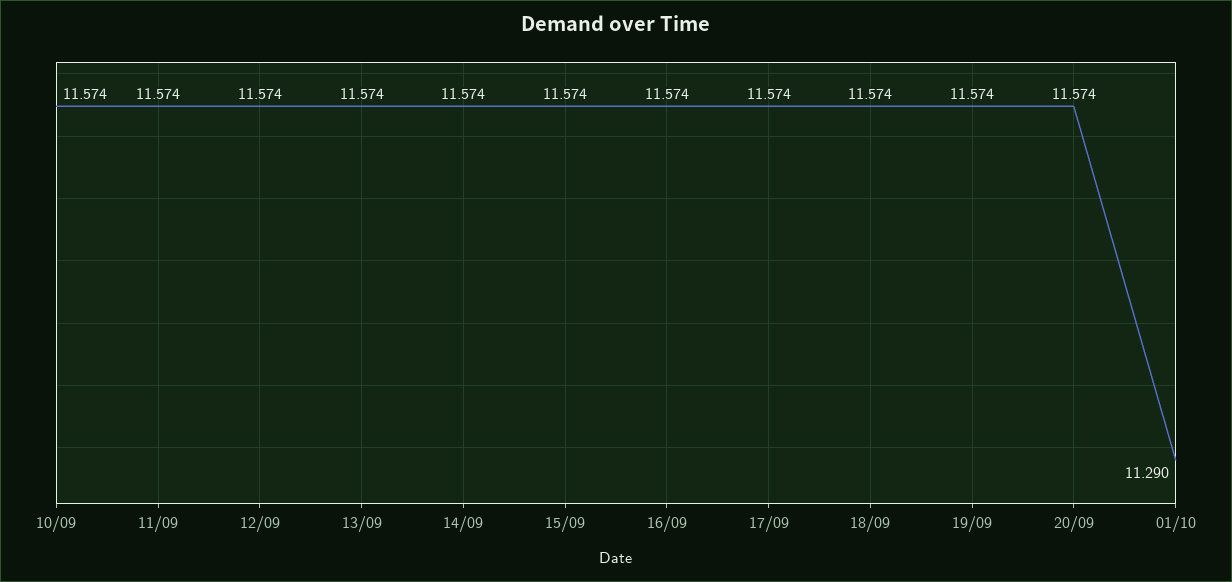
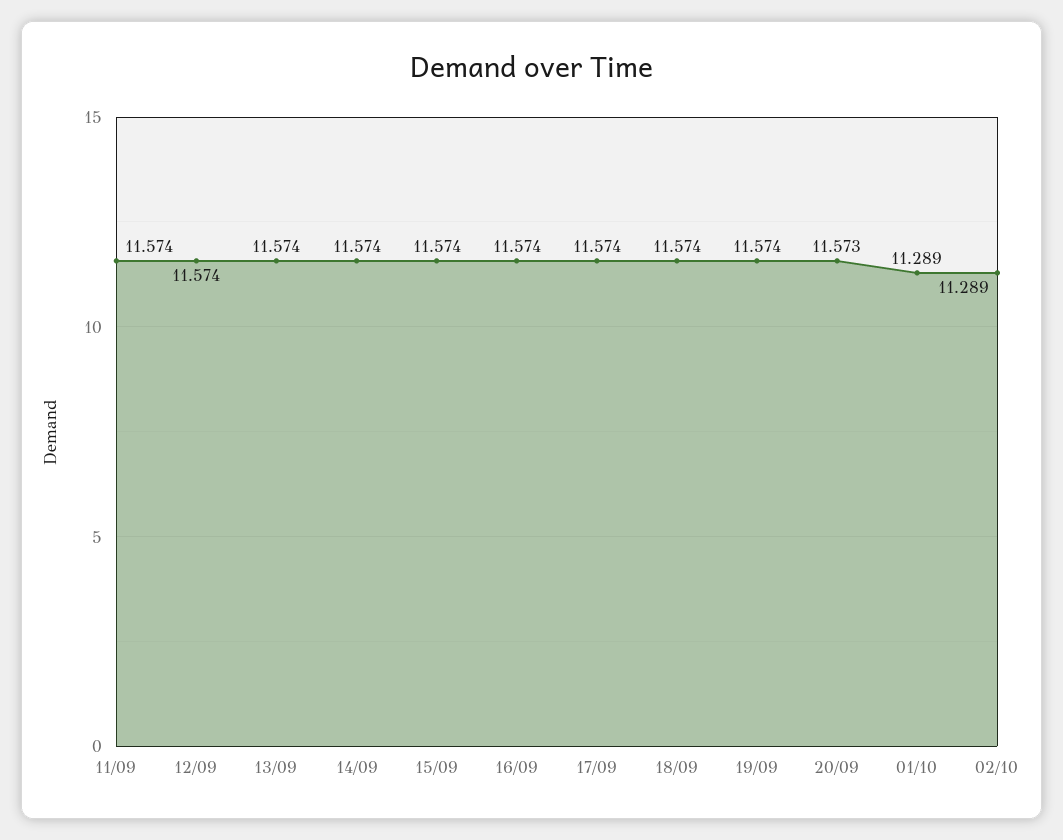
10/09: 11.574 -> none
20/09: 11.574 -> 11.573
01/10: 11.29 -> 11.289
02/10: none -> 11.289

